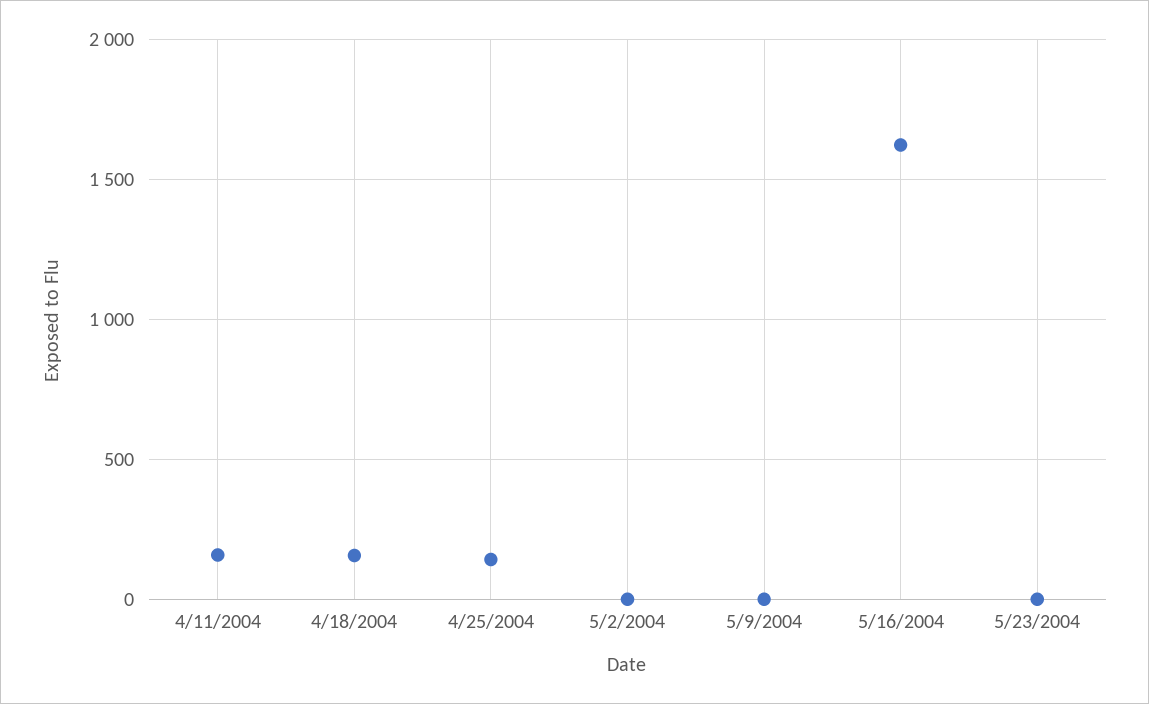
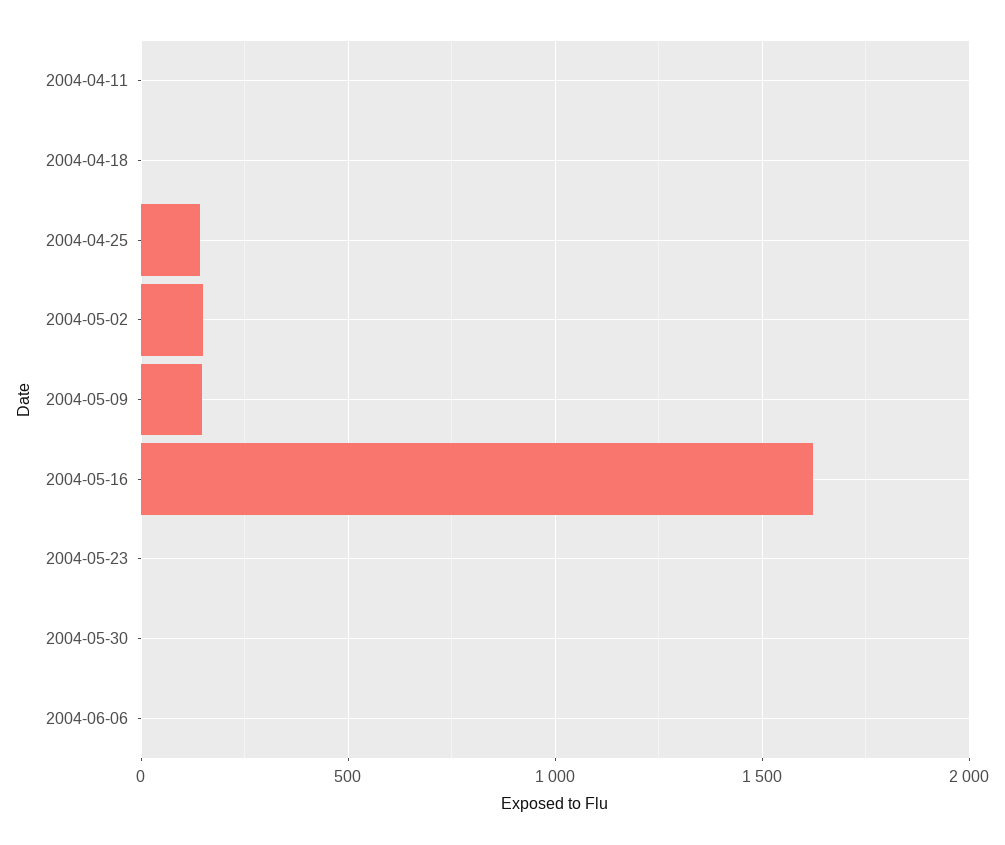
4/11/2004: 150 -> 0
4/18/2004: 150 -> 0
5/2/2004: 0 -> 150
5/9/2004: 0 -> 150
2004-05-30: none -> 0
2004-06-06: none -> 0

